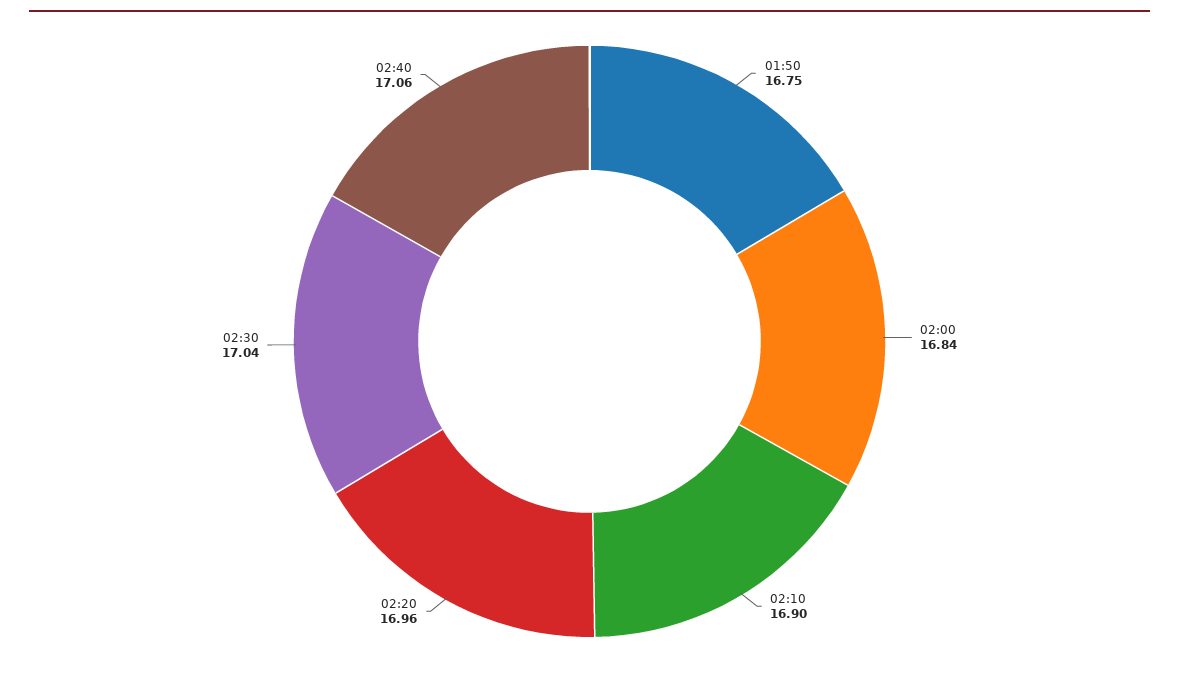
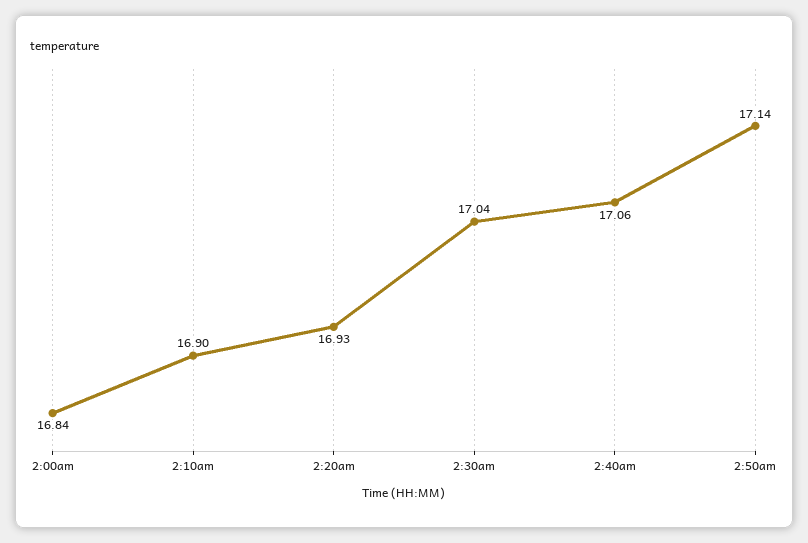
01:50: 16.75 -> none
02:20: 16.96 -> 16.93
2:50am: none -> 17.14

